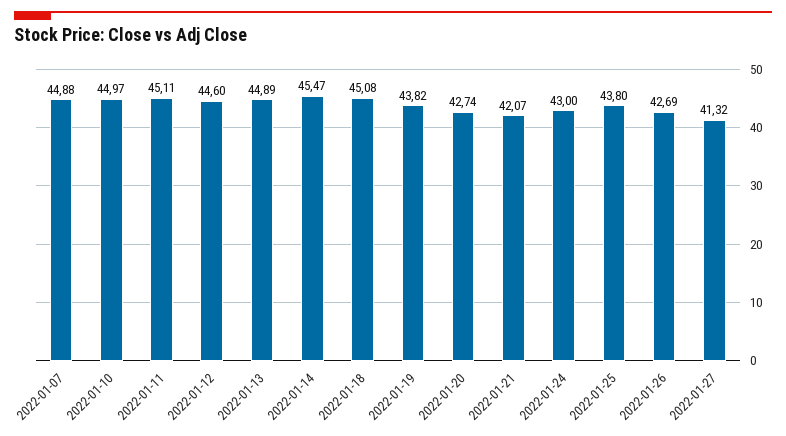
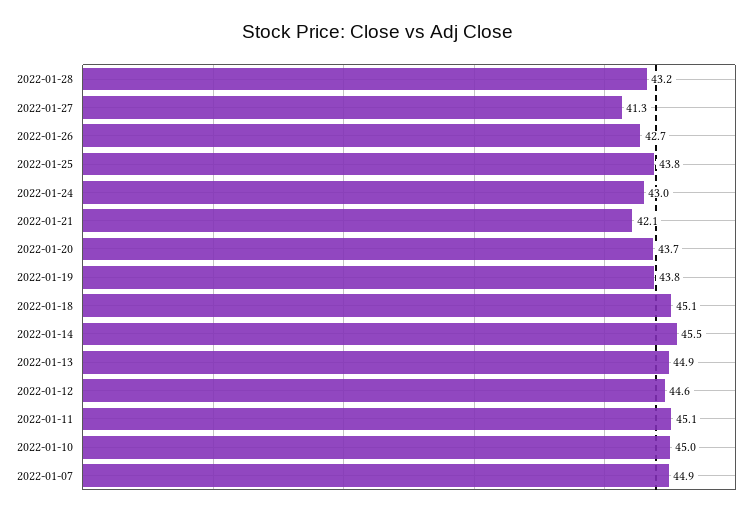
2022-01-20: 42.74 -> 43.7
2022-01-28: none -> 43.2

